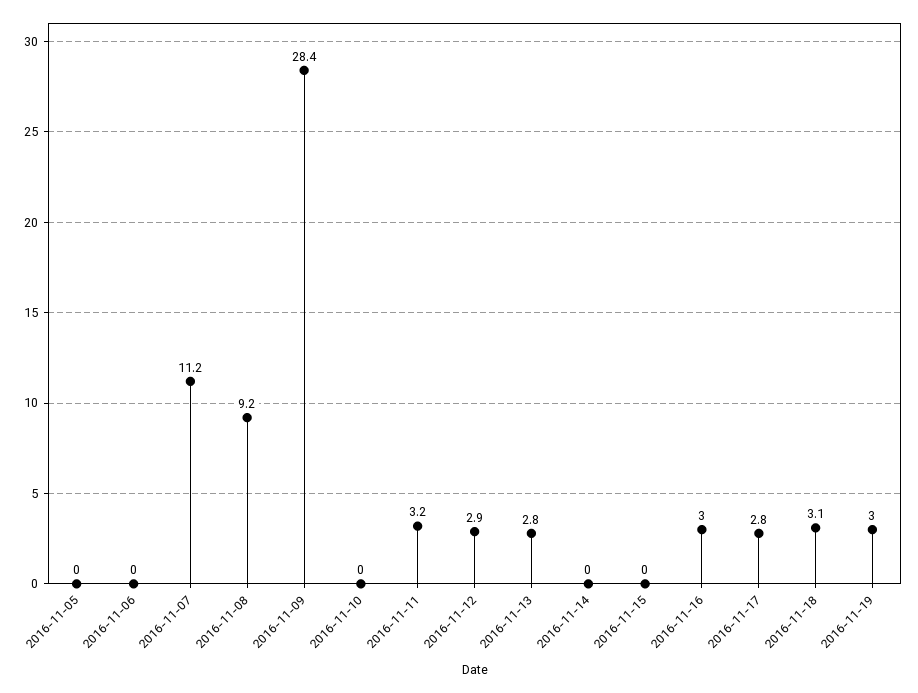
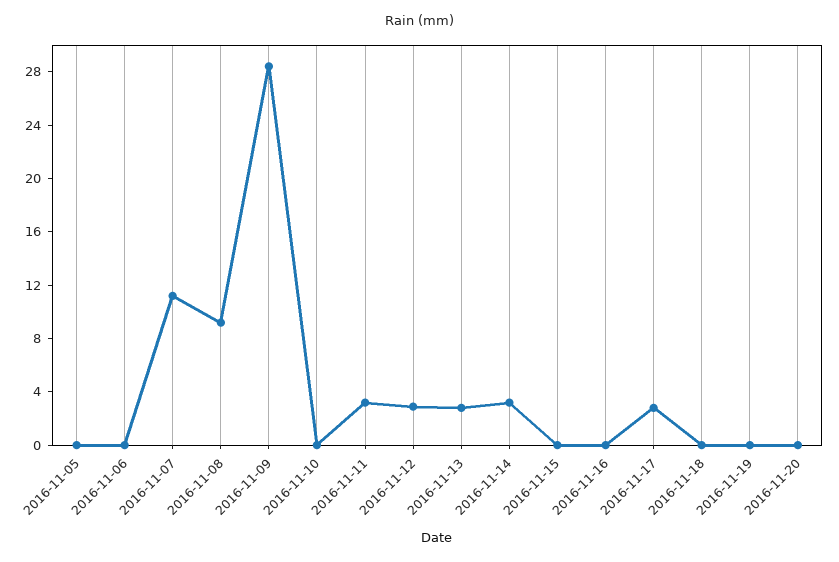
2016-11-14: 0 -> 3
2016-11-16: 3 -> 0
2016-11-18: 3.1 -> 0
2016-11-19: 3 -> 0
2016-11-20: none -> 0

